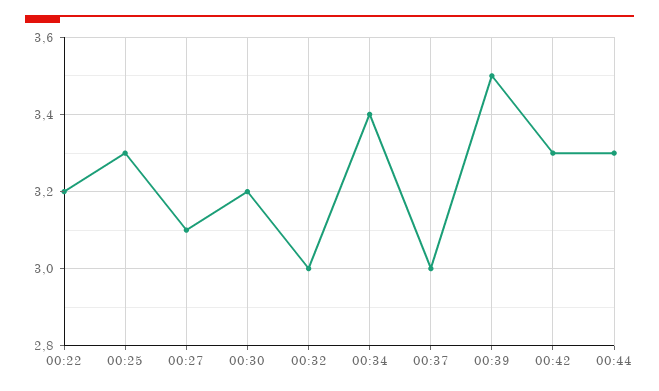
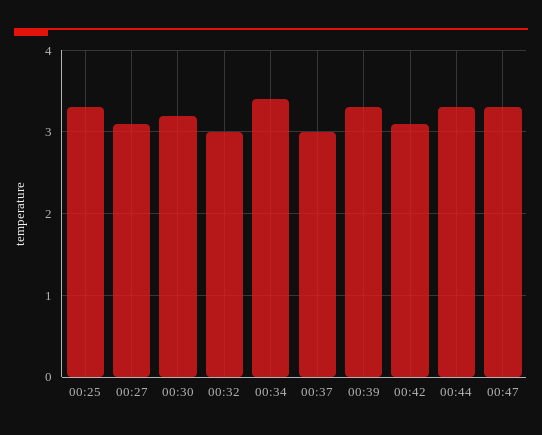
00:22: 3.2 -> none
00:39: 3.5 -> 3.3
00:42: 3.3 -> 3.1
00:47: none -> 3.3

